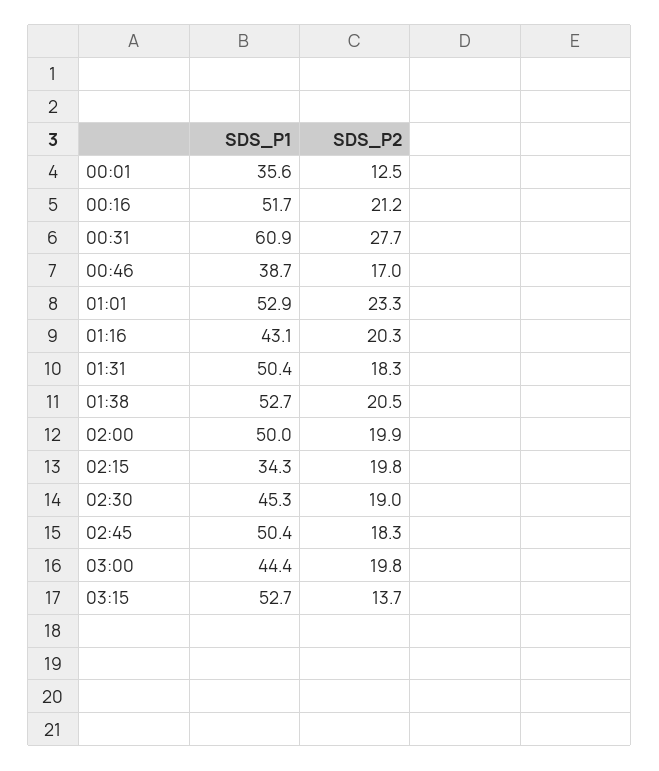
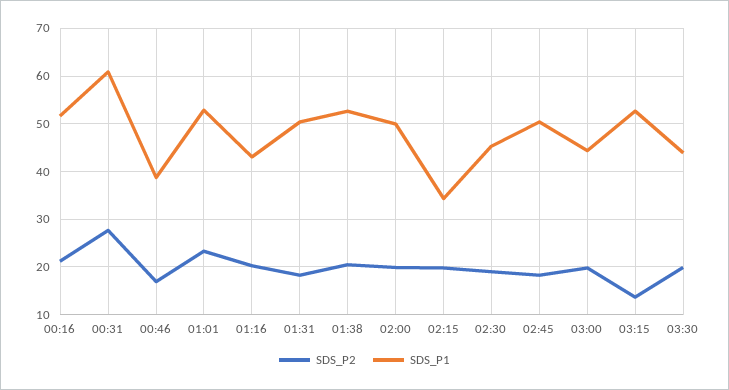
SDS_P1, 00:01: 35.6 -> none
SDS_P2, 00:01: 12.5 -> none
SDS_P2, 03:30: none -> 20
SDS_P1, 03:30: none -> 44

